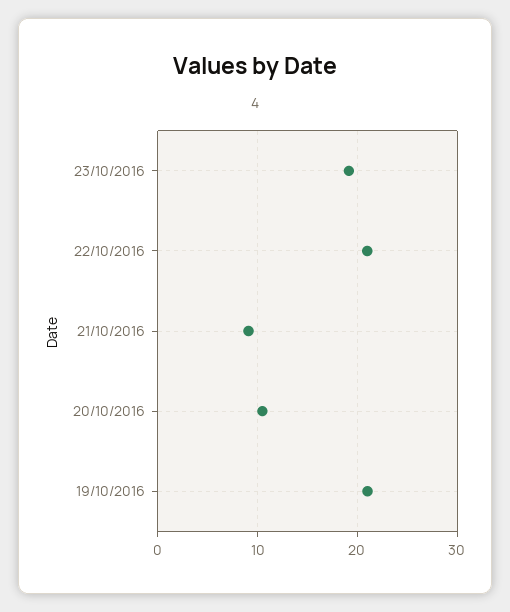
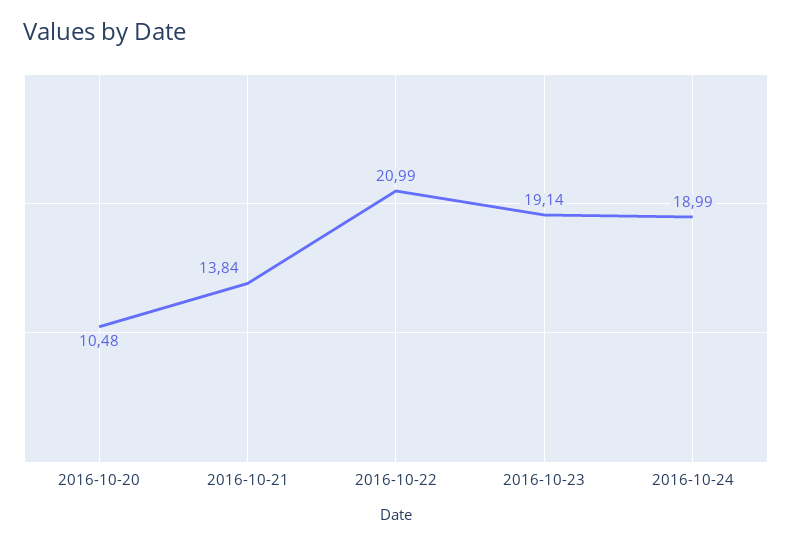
21/10/2016: 9 -> 13.84
19/10/2016: 21 -> none
2016-10-24: none -> 18.99

